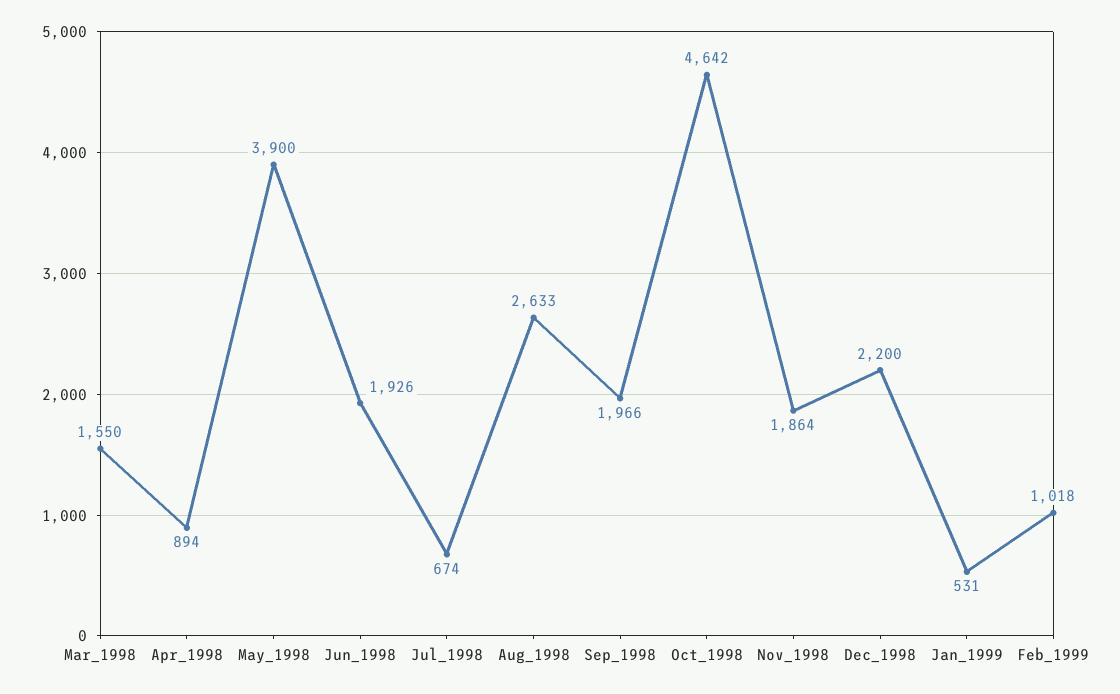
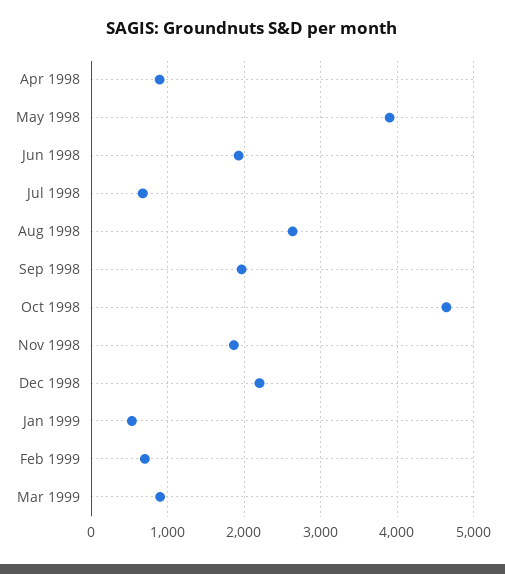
Mar_1998: 1550 -> none
Feb_1999: 1018 -> 700
Mar 1999: none -> 900

